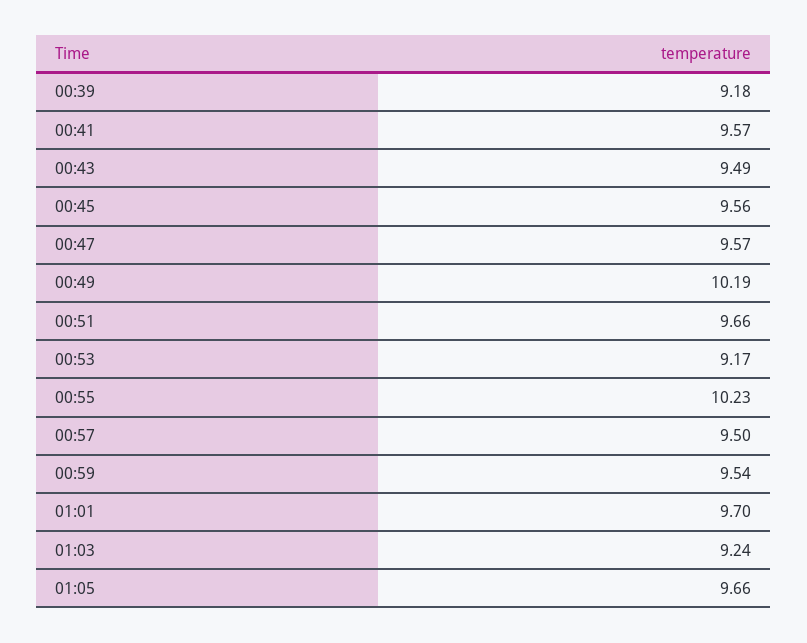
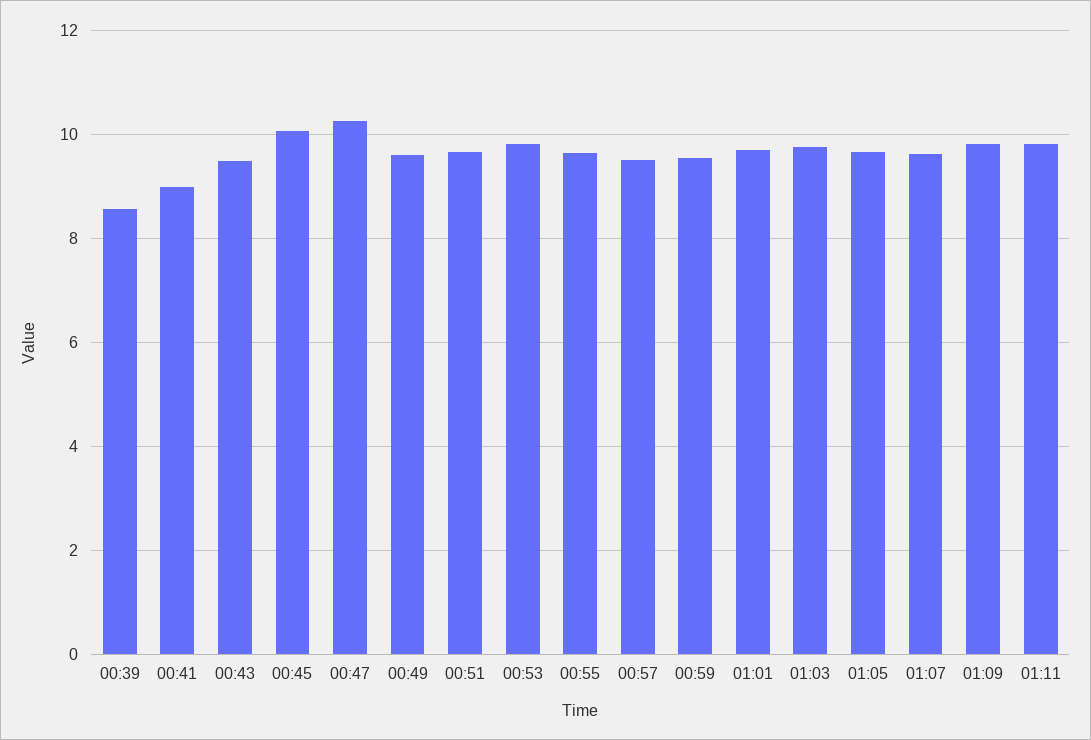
00:39: 9.18 -> 8.6
00:41: 9.57 -> 9
00:45: 9.56 -> 10
00:47: 9.57 -> 10.2
00:49: 10.19 -> 9.6
00:53: 9.17 -> 9.8
00:55: 10.23 -> 9.6
01:03: 9.24 -> 9.8
01:07: none -> 9.6
01:09: none -> 9.8
01:11: none -> 9.8

